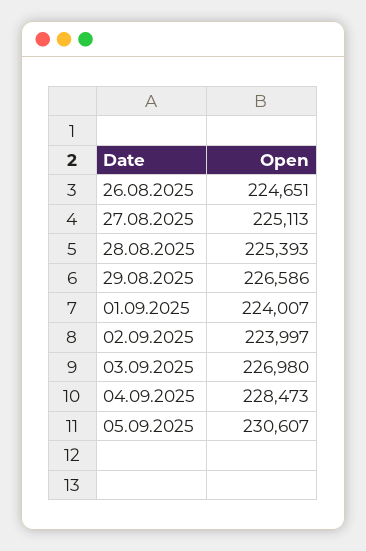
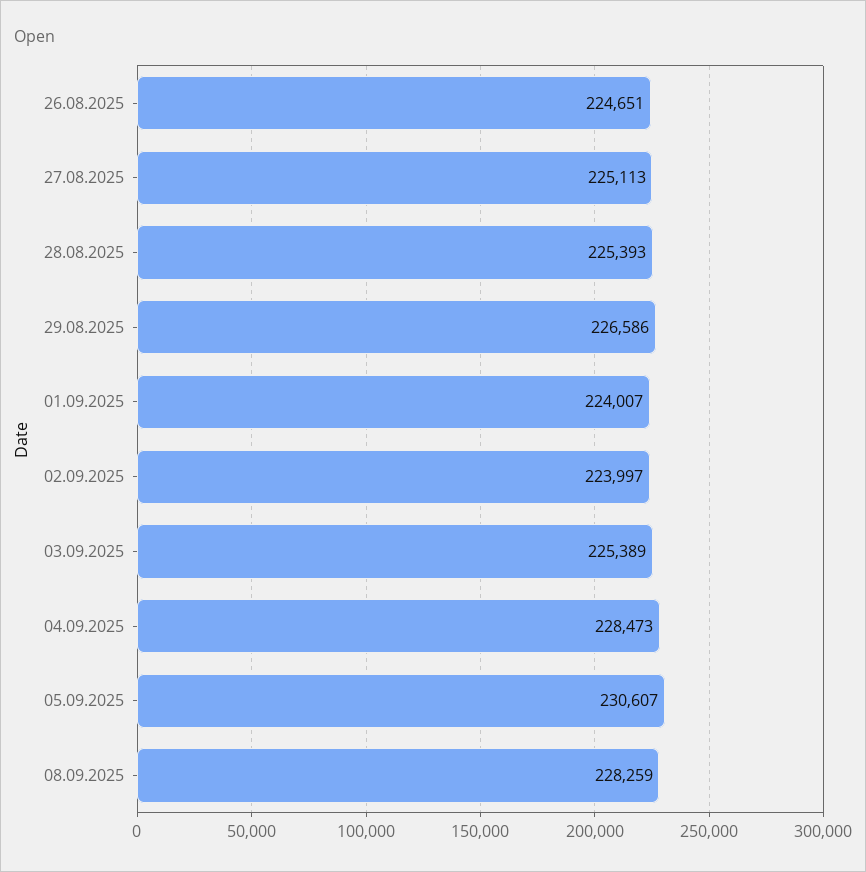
03.09.2025: 226980 -> 225389
08.09.2025: none -> 228259

